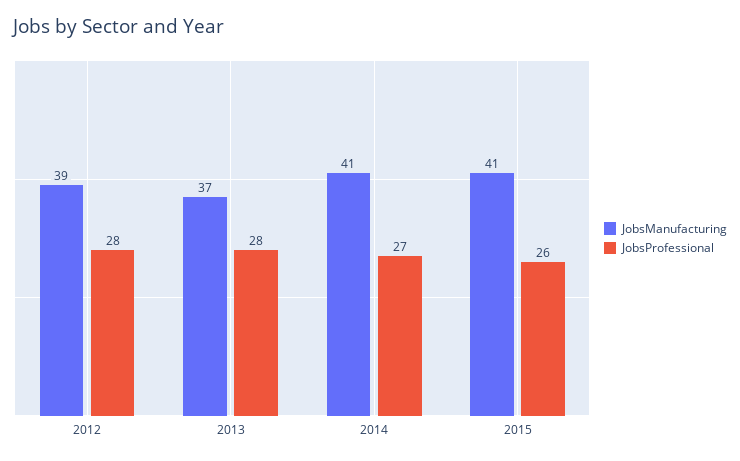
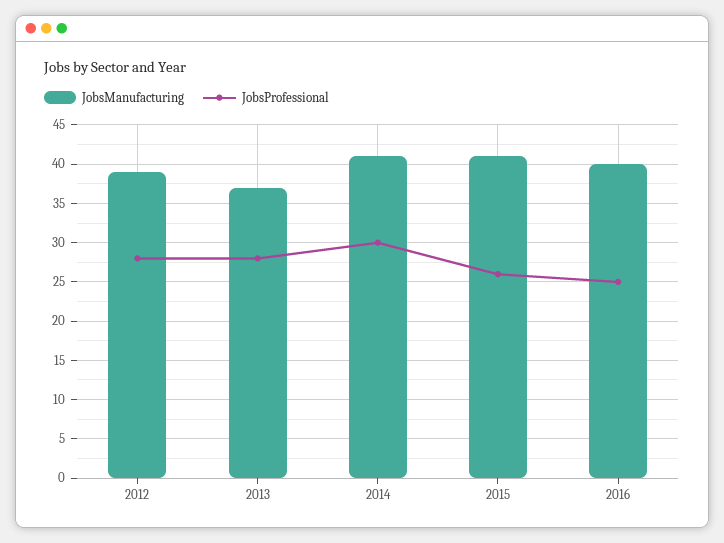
JobsProfessional, 2014: 27 -> 30
JobsManufacturing, 2016: none -> 40
JobsProfessional, 2016: none -> 25

